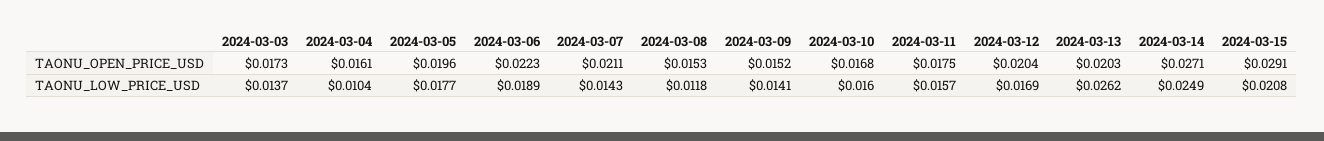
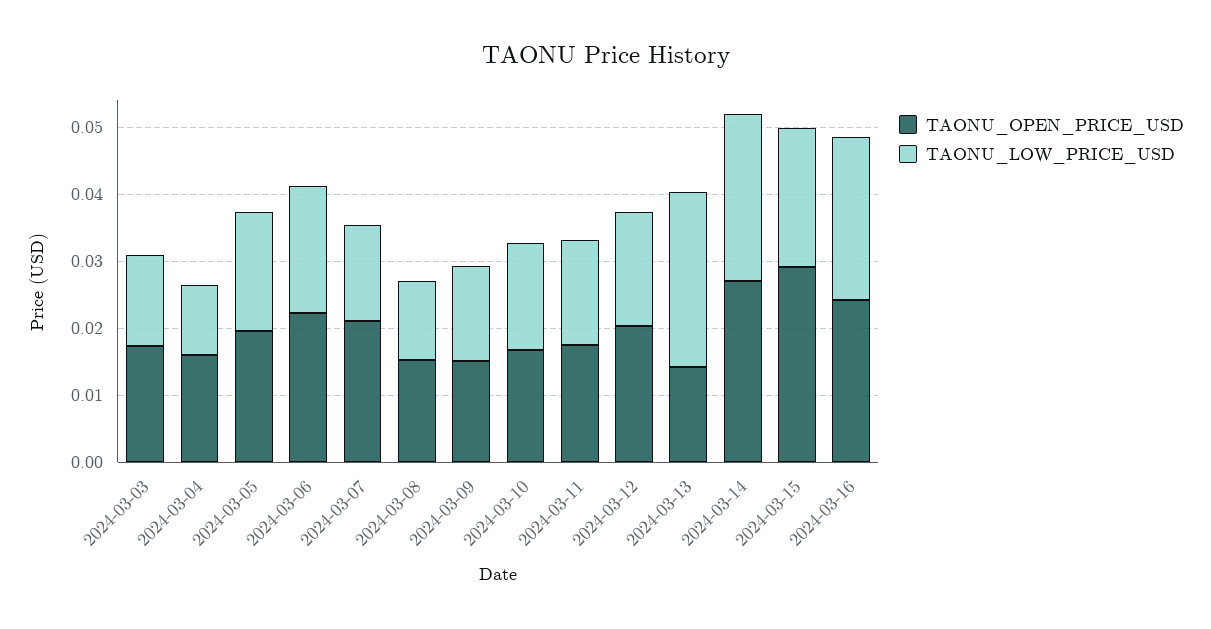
TAONU_OPEN_PRICE_USD, 2024-03-13: 0.0203 -> 0.014
TAONU_OPEN_PRICE_USD, 2024-03-16: none -> 0.024
TAONU_LOW_PRICE_USD, 2024-03-16: none -> 0.024

